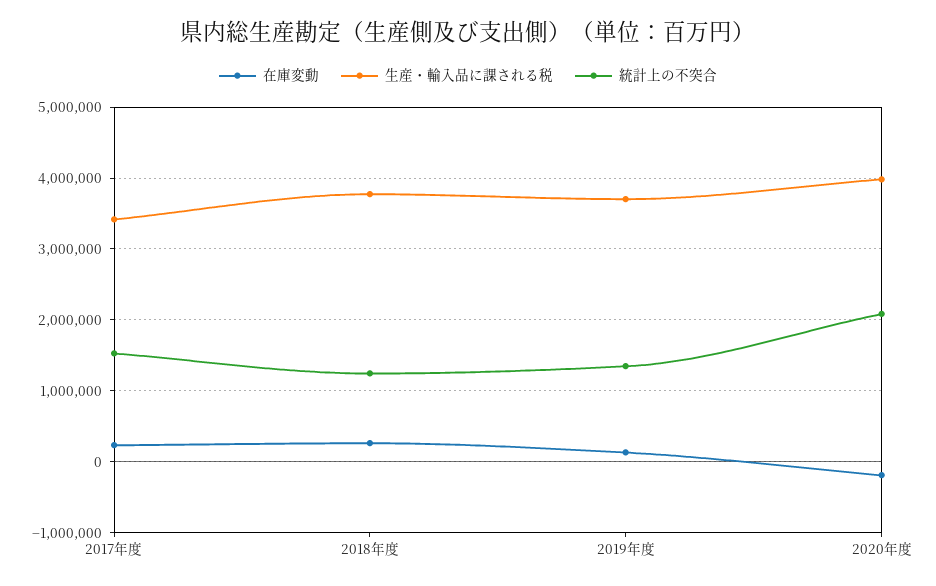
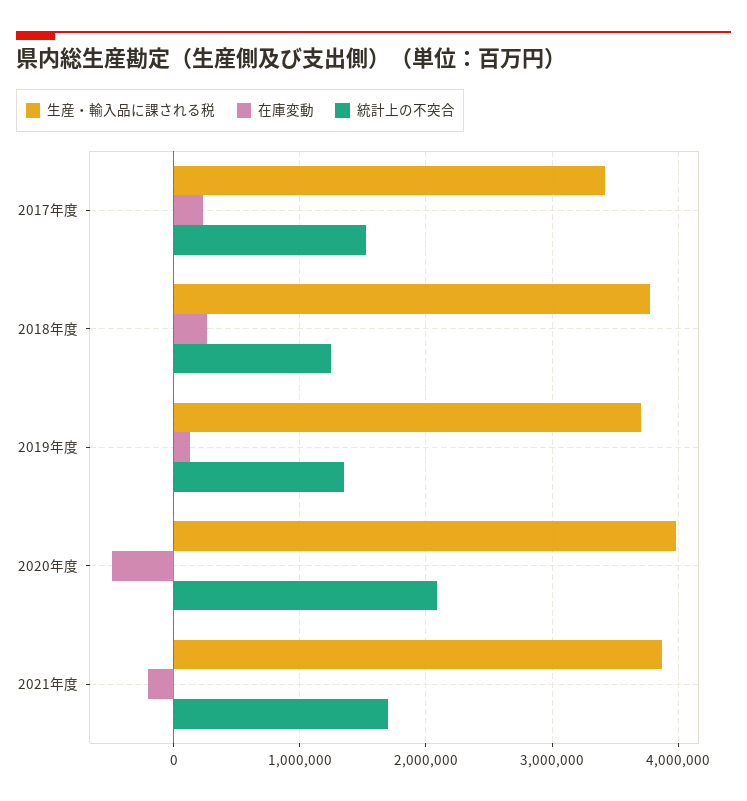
在庫変動, 2020年度: -200000 -> -500000
生産・輸入品に課される税, 2021年度: none -> 3900000
在庫変動, 2021年度: none -> -200000
統計上の不突合, 2021年度: none -> 1700000

